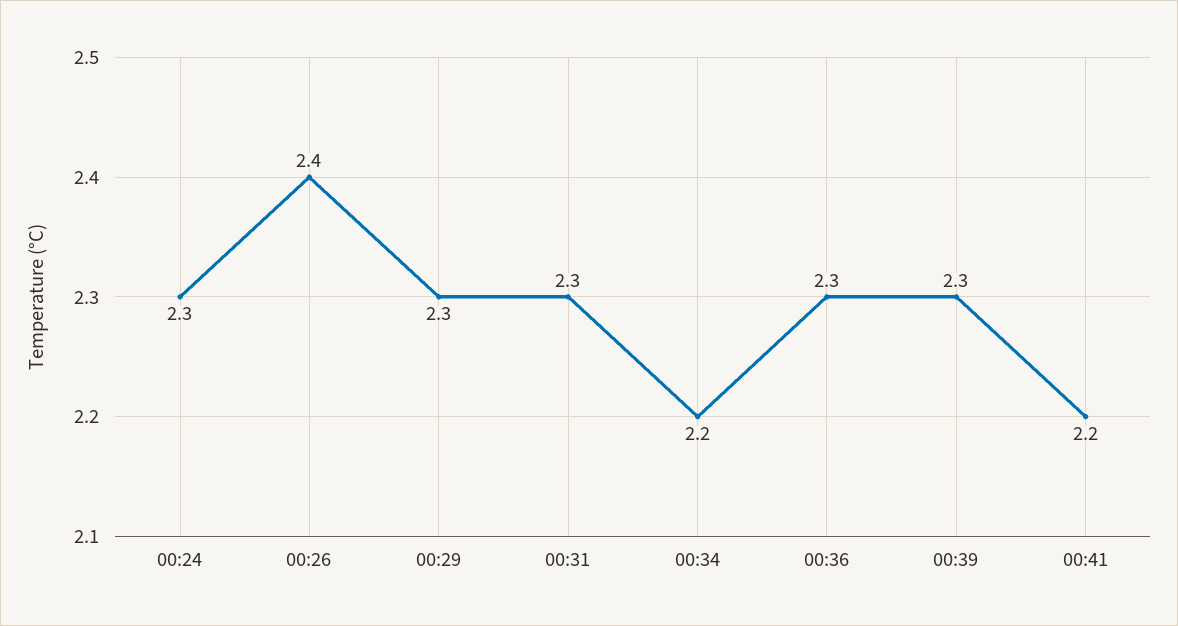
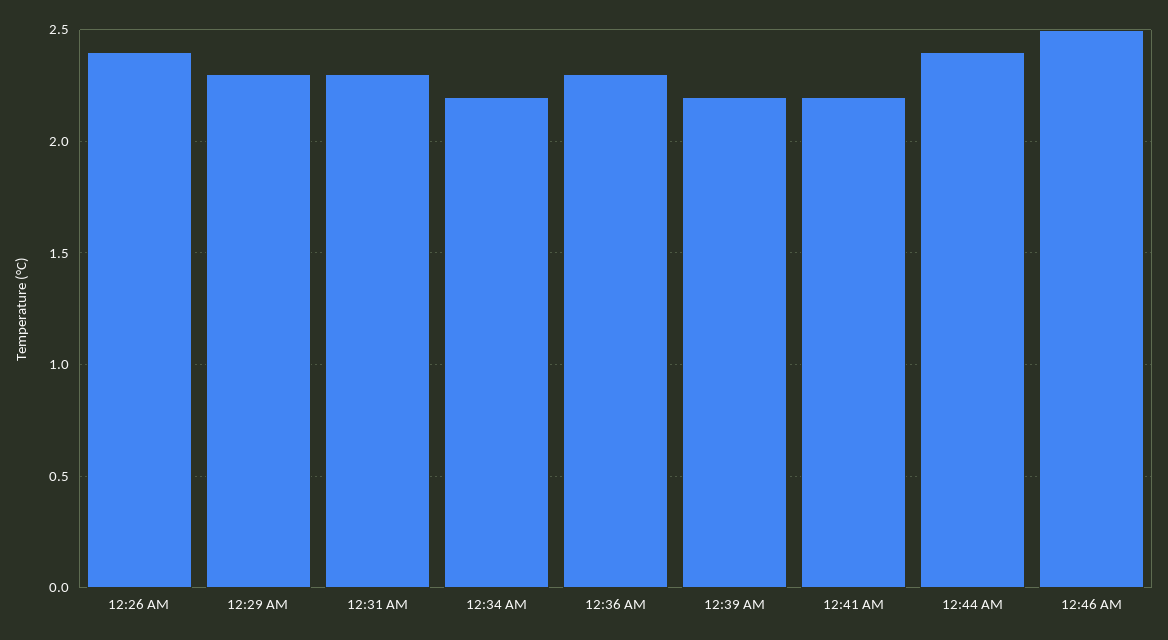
00:24: 2.3 -> none
00:39: 2.3 -> 2.2
12:44 AM: none -> 2.4
12:46 AM: none -> 2.5

